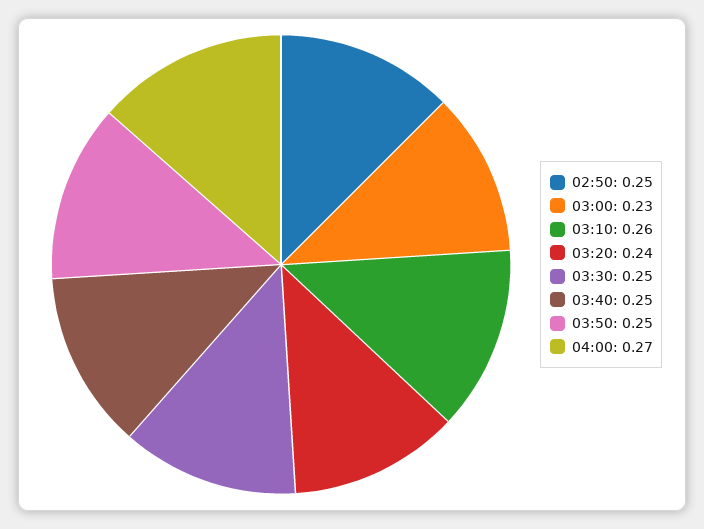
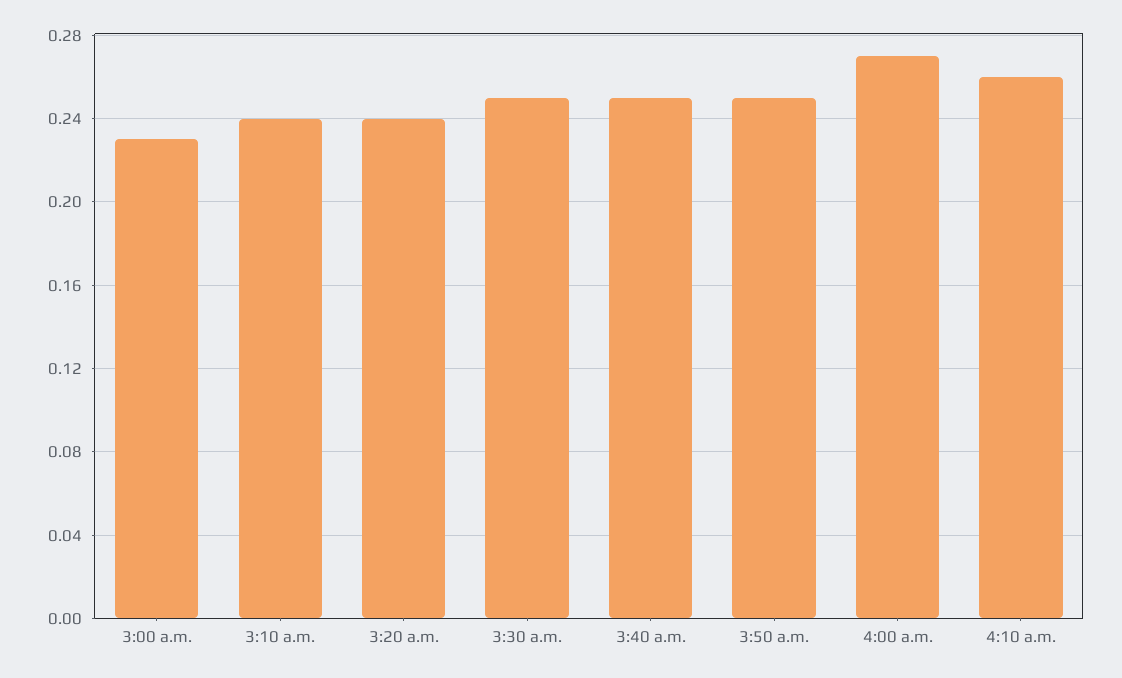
02:50: 0.25 -> none
03:10: 0.26 -> 0.24
4:10 a.m.: none -> 0.26

